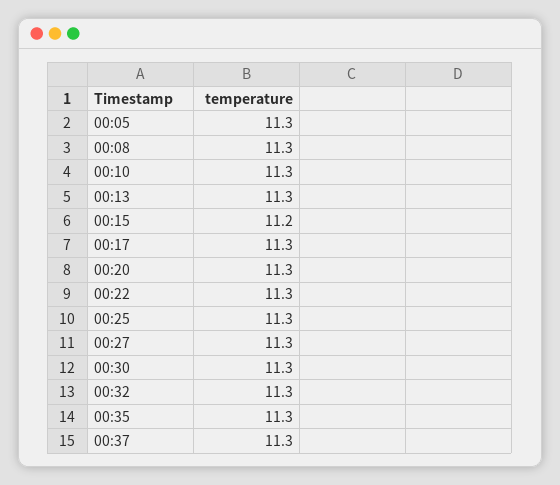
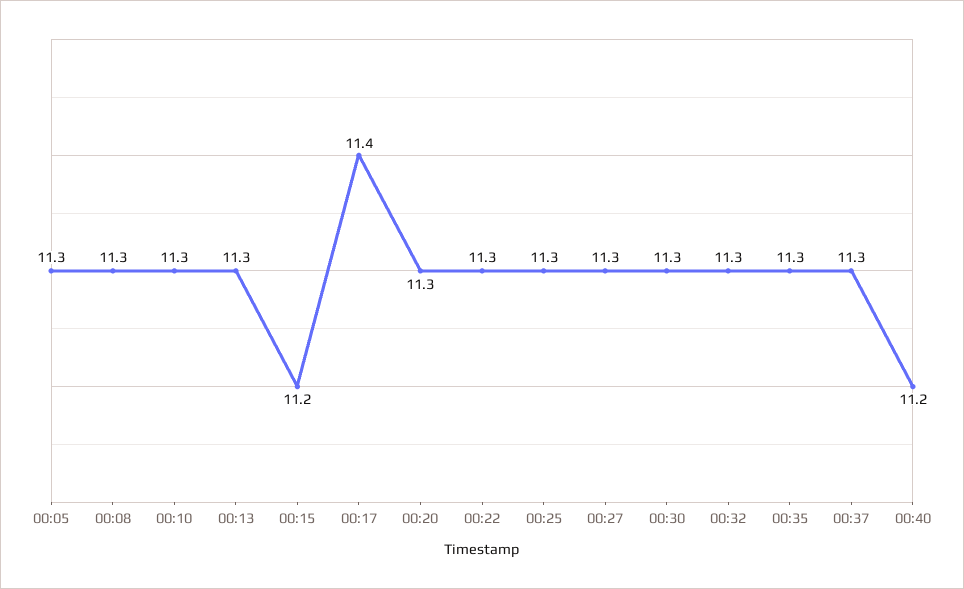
00:17: 11.3 -> 11.4
00:40: none -> 11.2

